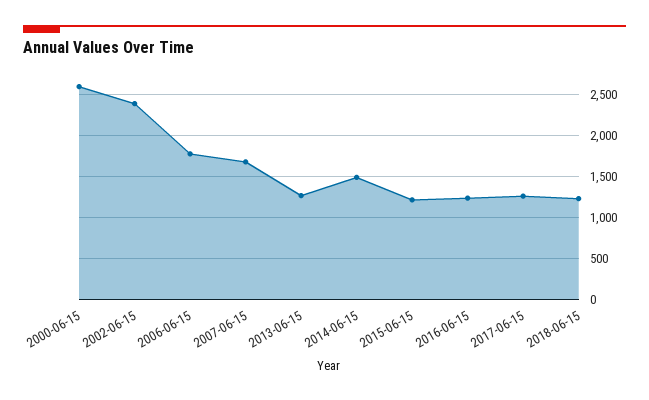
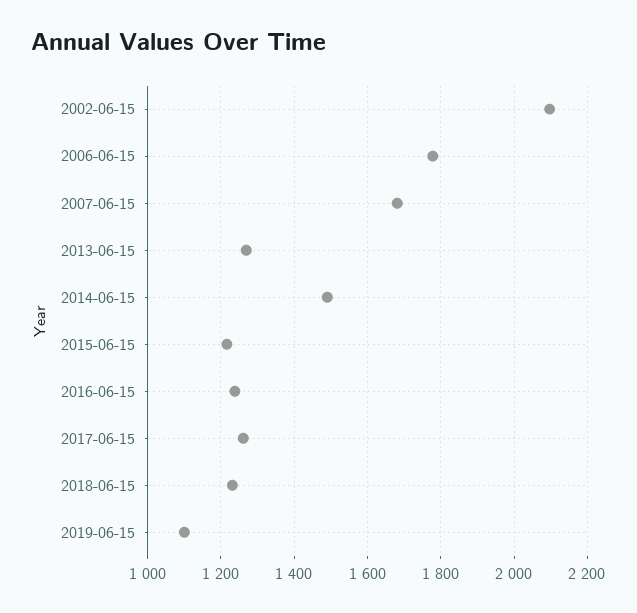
2000-06-15: 2600 -> none
2002-06-15: 2400 -> 2100
2019-06-15: none -> 1100

